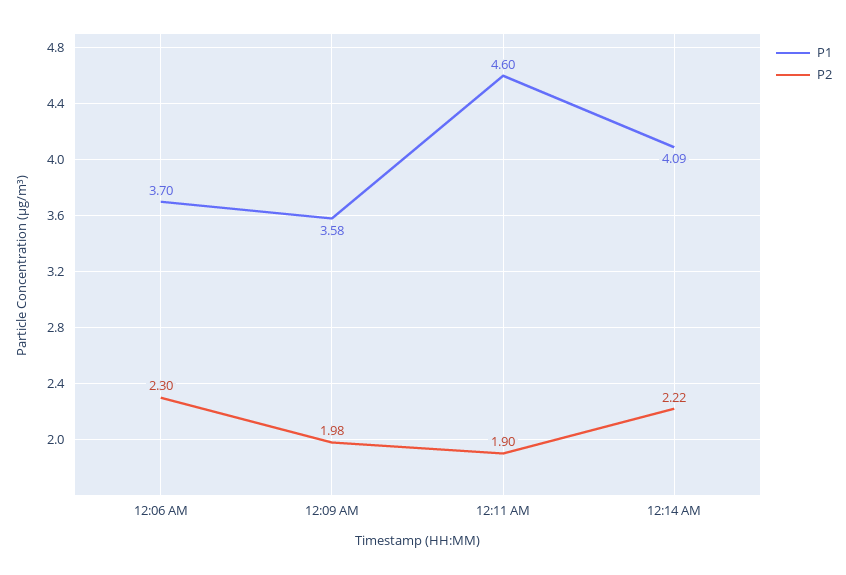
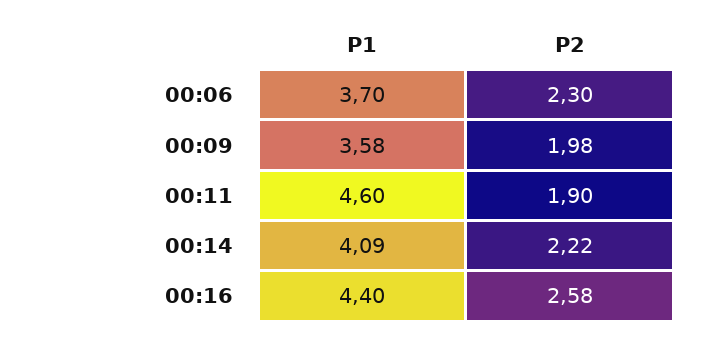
P1, 00:16: none -> 4.4
P2, 00:16: none -> 2.58

